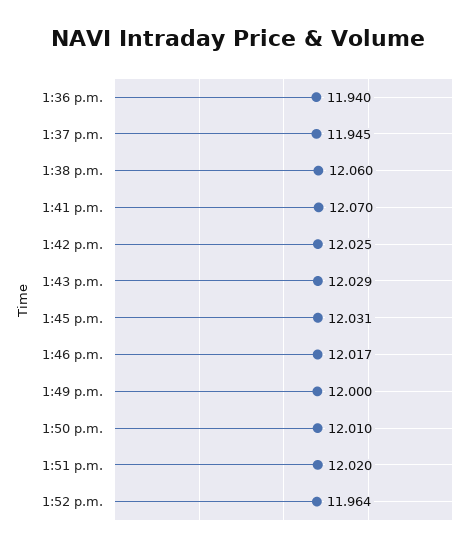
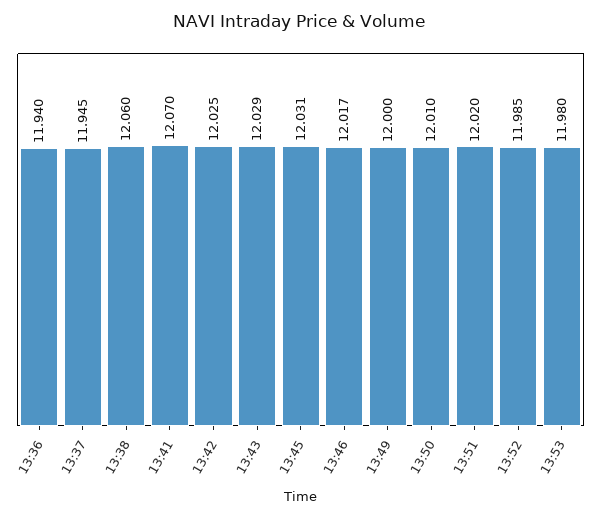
1:52 p.m.: 11.964 -> 11.985
13:53: none -> 11.98

